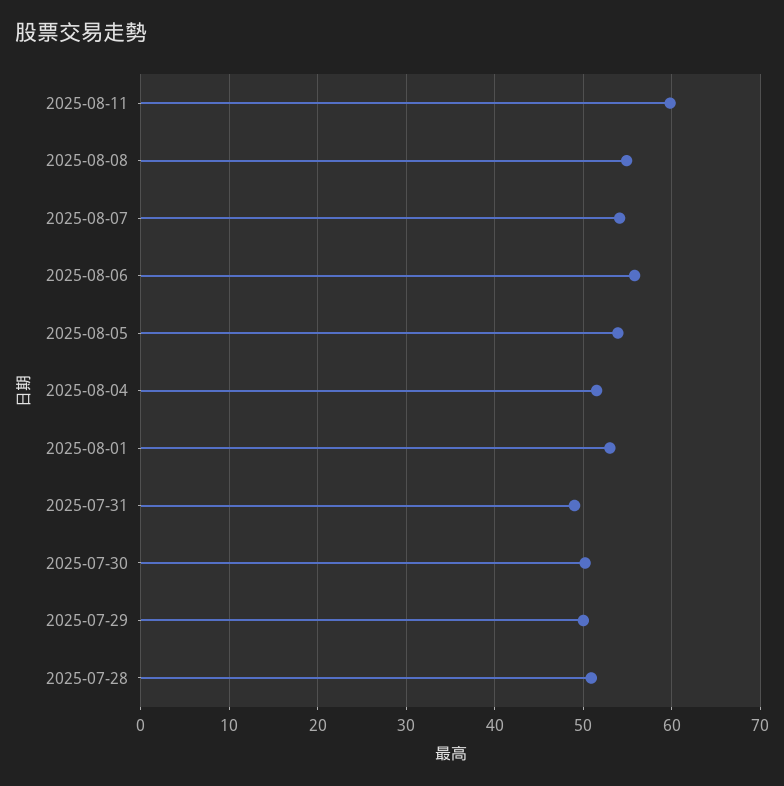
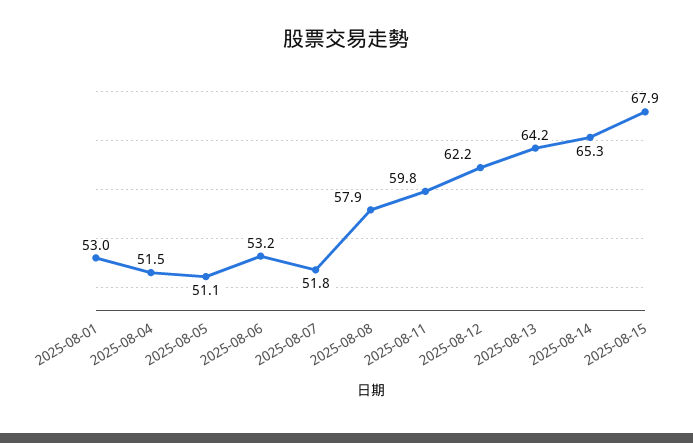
2025-08-08: 55 -> 57.9
2025-08-07: 54 -> 51.8
2025-08-06: 56 -> 53.2
2025-08-05: 54 -> 51.1
2025-07-31: 49 -> none
2025-07-30: 50 -> none
2025-07-29: 50 -> none
2025-07-28: 51 -> none
2025-08-12: none -> 62.2
2025-08-13: none -> 64.2
2025-08-14: none -> 65.3
2025-08-15: none -> 67.9

